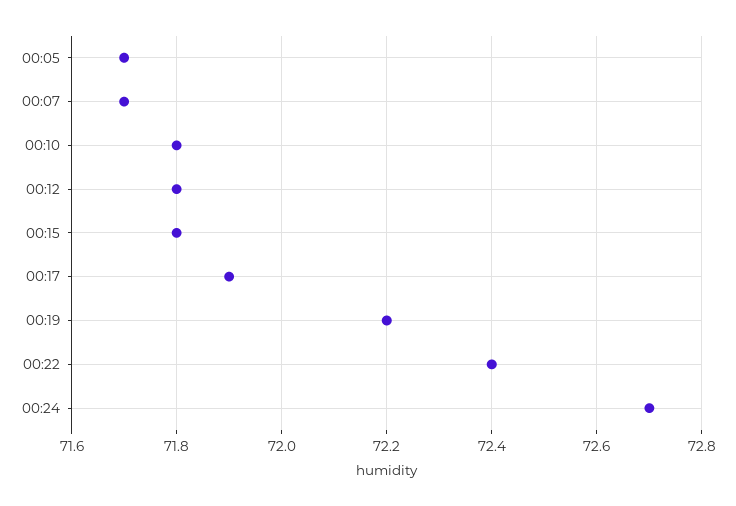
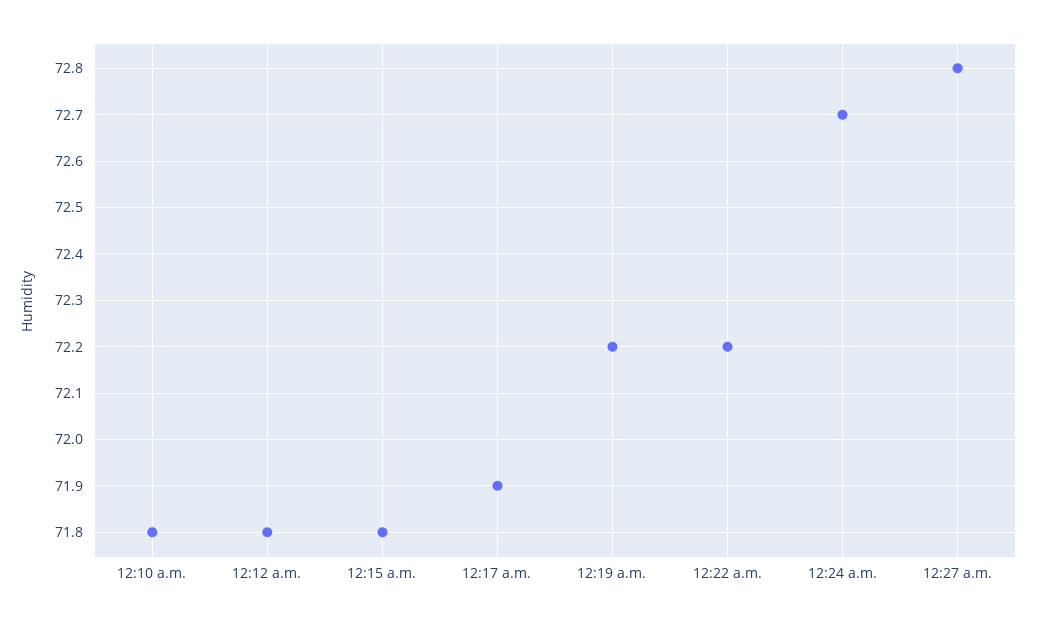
00:05: 71.7 -> none
00:07: 71.7 -> none
00:22: 72.4 -> 72.2
12:27 a.m.: none -> 72.8

